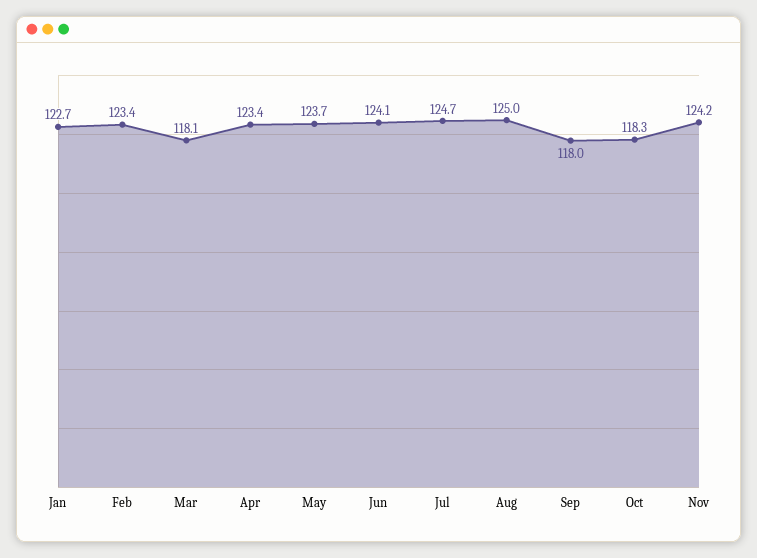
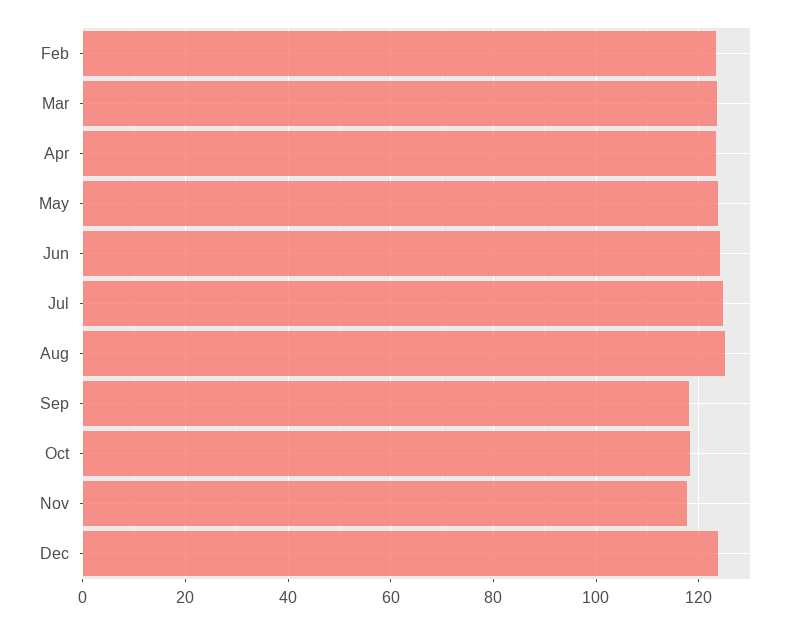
Jan: 122.7 -> none
Mar: 118.1 -> 124
Nov: 124.2 -> 118
Dec: none -> 124

